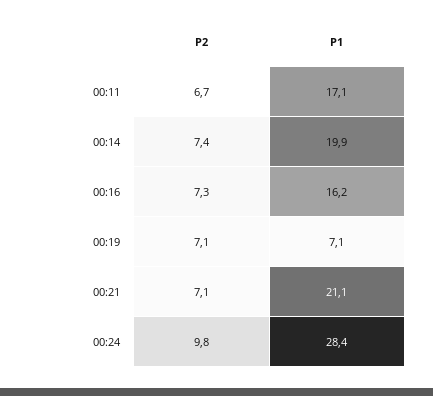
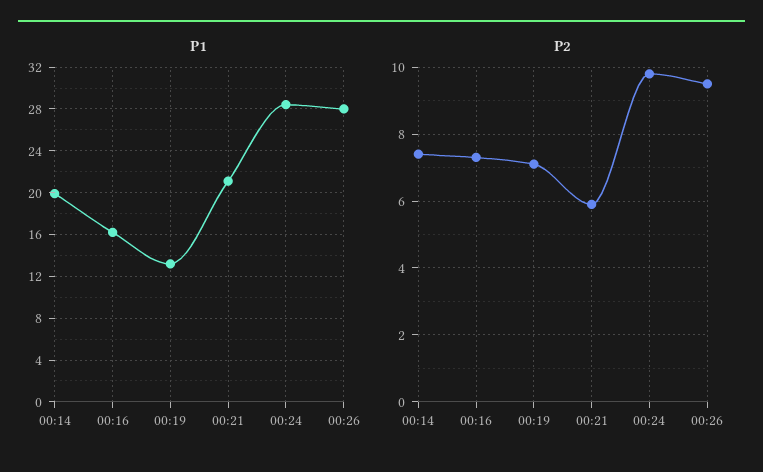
P2, 00:11: 6.7 -> none
P1, 00:11: 17.1 -> none
P1, 00:19: 7.1 -> 13
P2, 00:21: 7.1 -> 6
P1, 00:26: none -> 28
P2, 00:26: none -> 9.5

